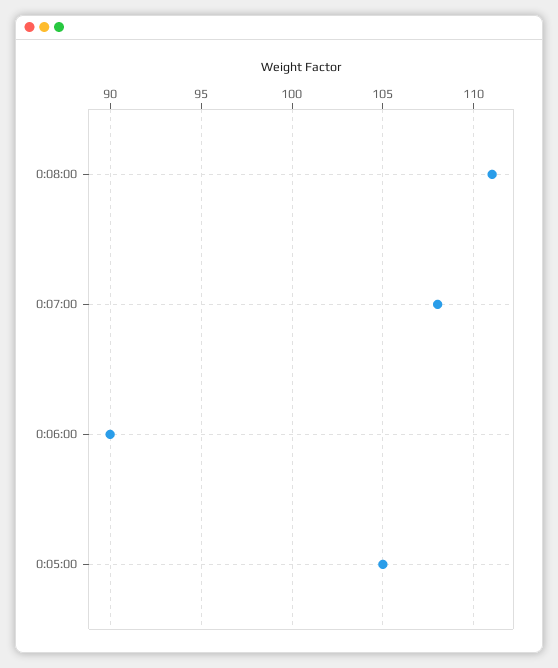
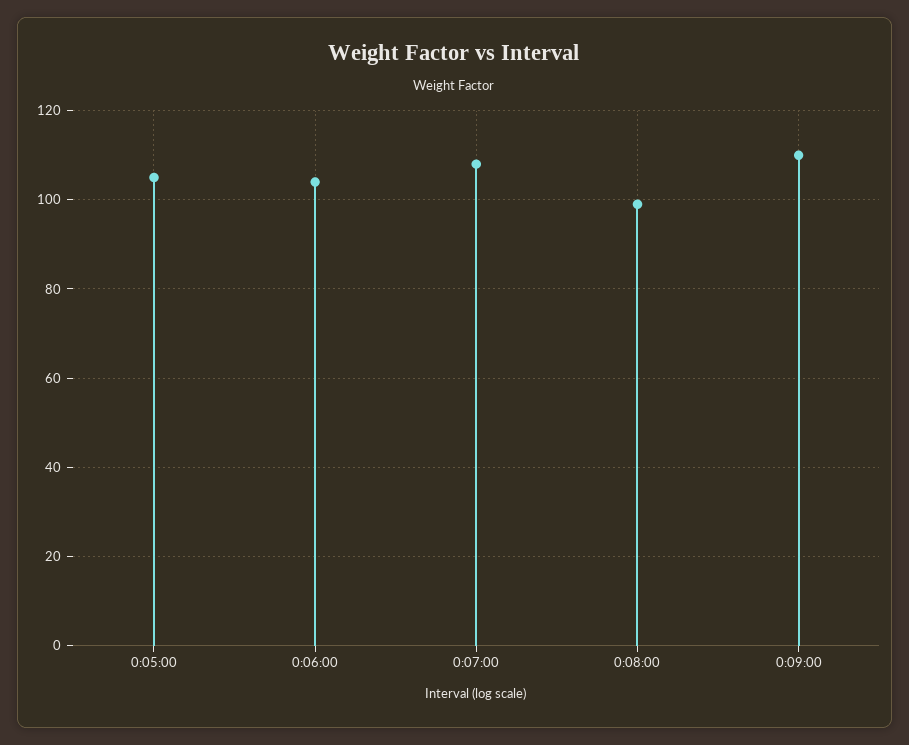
0:08:00: 111 -> 100
0:06:00: 90 -> 105
0:09:00: none -> 110

